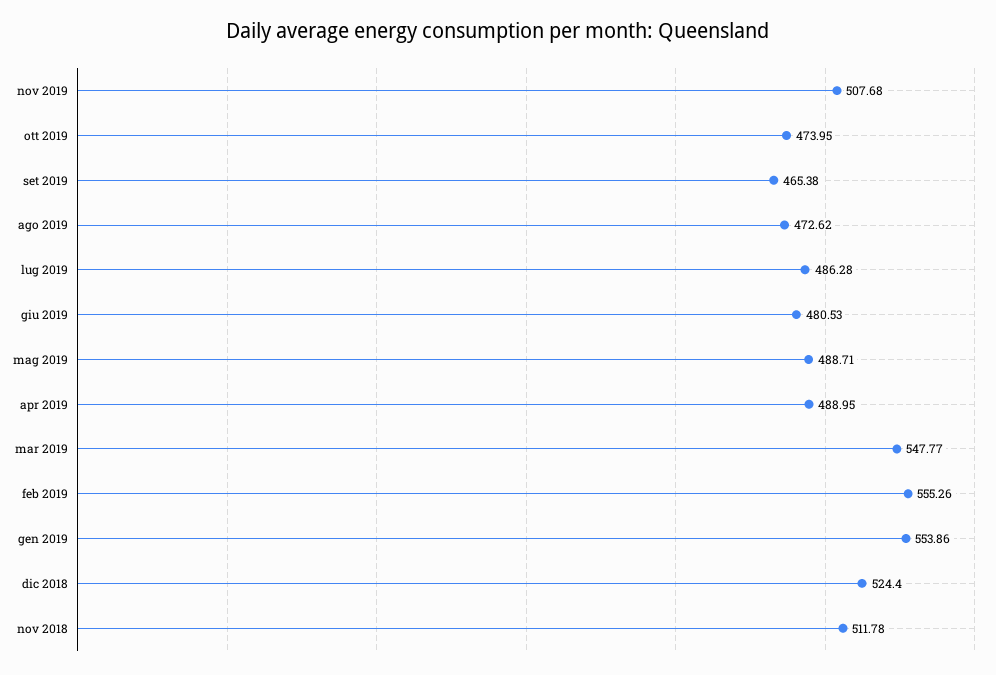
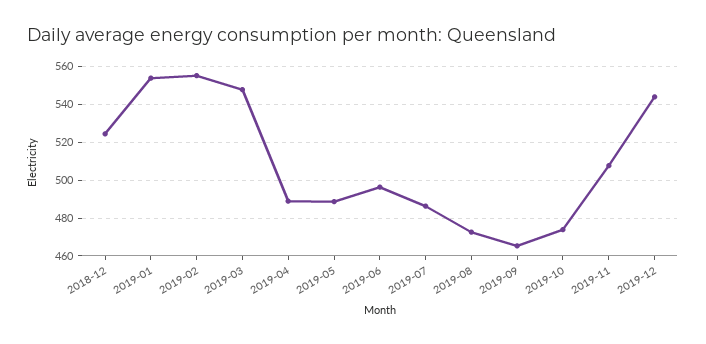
giu 2019: 480.53 -> 495
nov 2018: 511.78 -> none
2019-12: none -> 545

